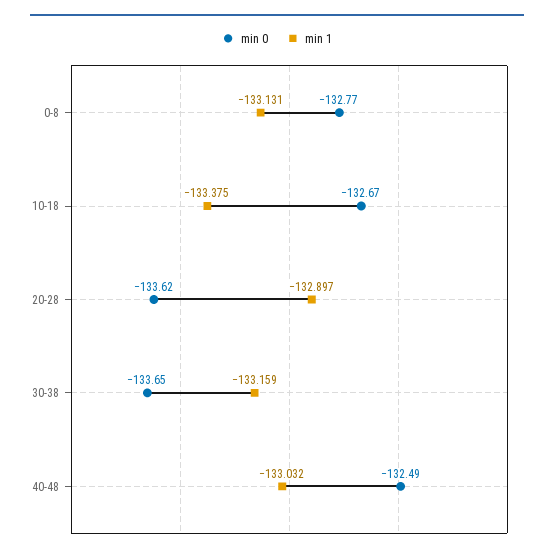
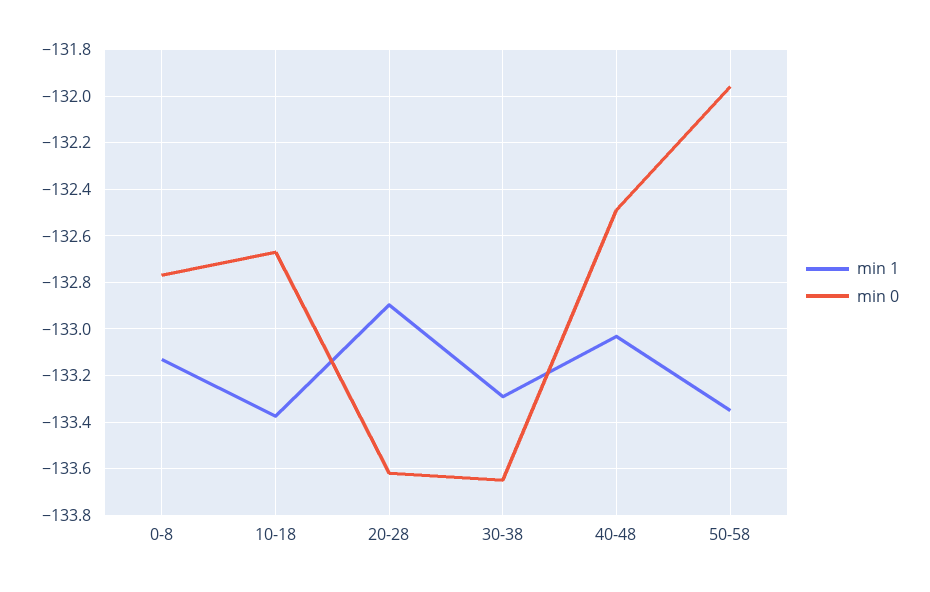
min 1, 30-38: -133.159 -> -133.3
min 1, 50-58: none -> -133.35
min 0, 50-58: none -> -131.95

